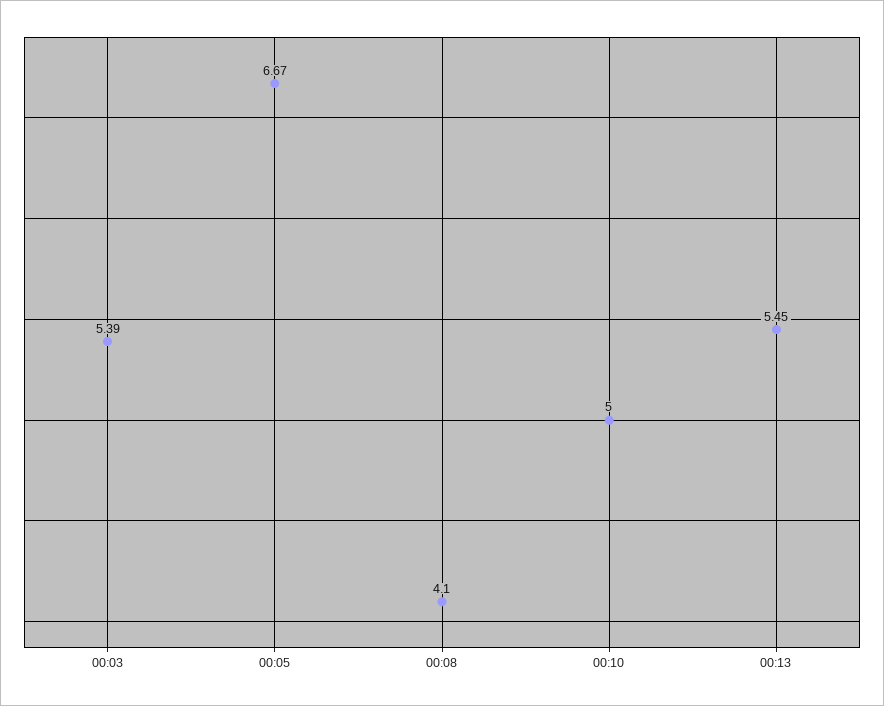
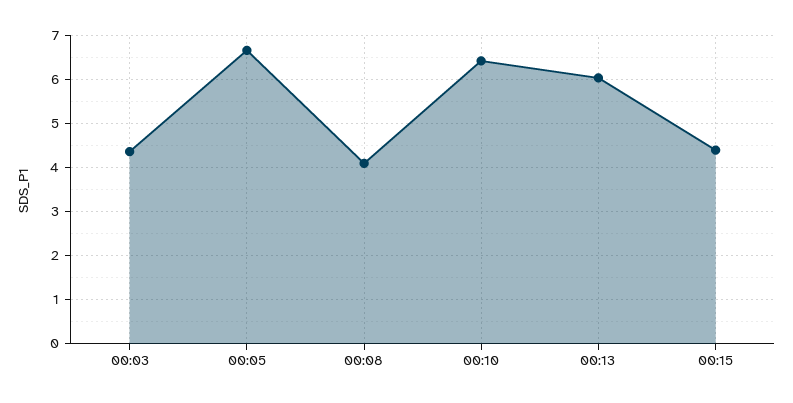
00:03: 5.39 -> 4.4
00:10: 5 -> 6.4
00:13: 5.45 -> 6
00:15: none -> 4.4

